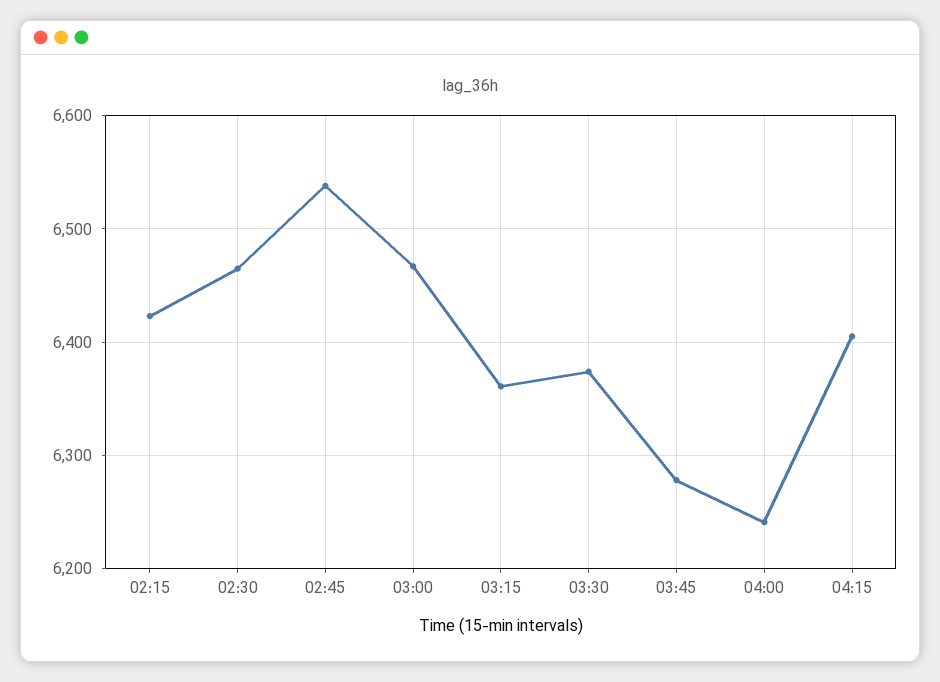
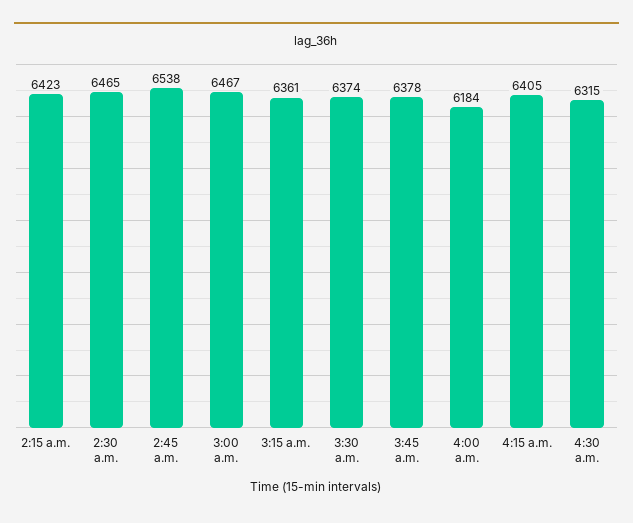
03:45: 6280 -> 6378
04:00: 6240 -> 6184
4:30 a.m.: none -> 6315

